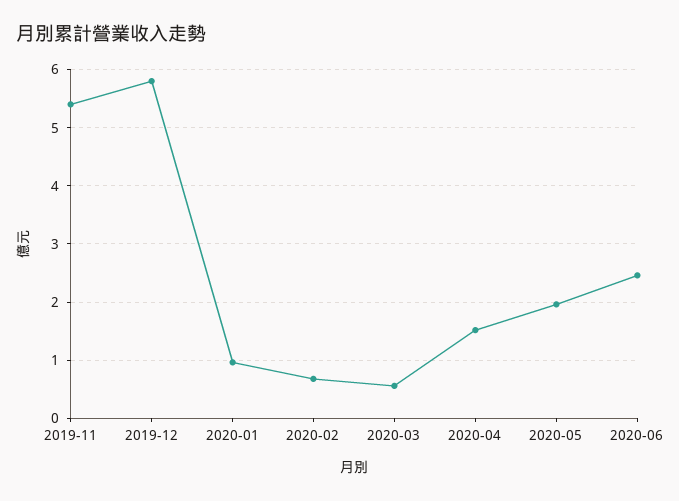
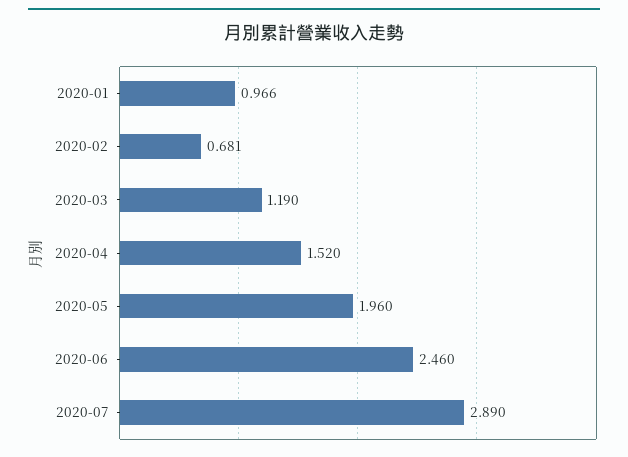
2019-11: 5.4 -> none
2019-12: 5.8 -> none
2020-03: 0.6 -> 1.19
2020-07: none -> 2.89

